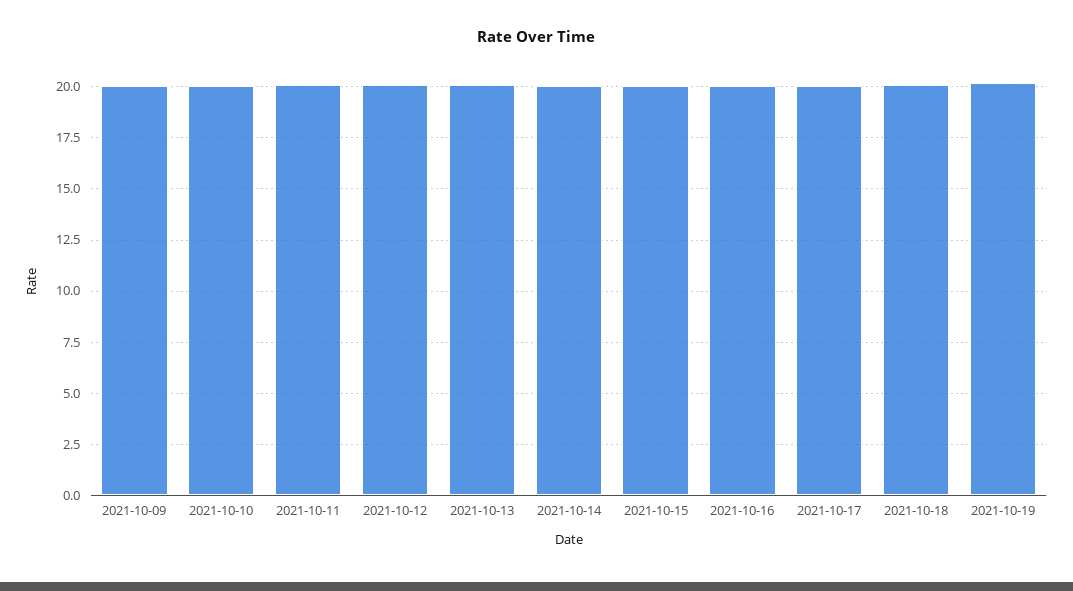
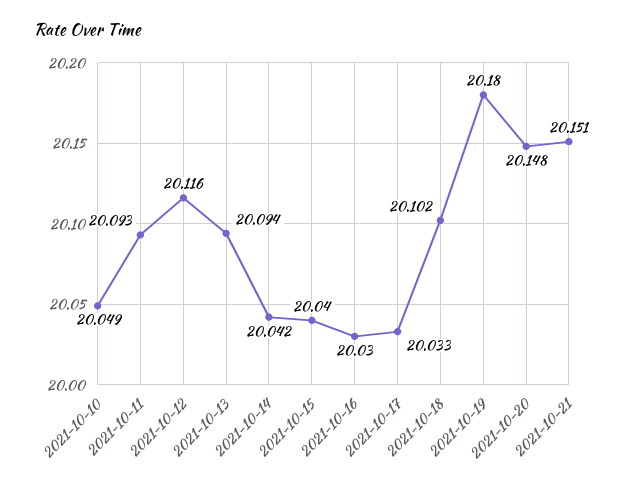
2021-10-09: 20 -> none
2021-10-20: none -> 20.148
2021-10-21: none -> 20.151

